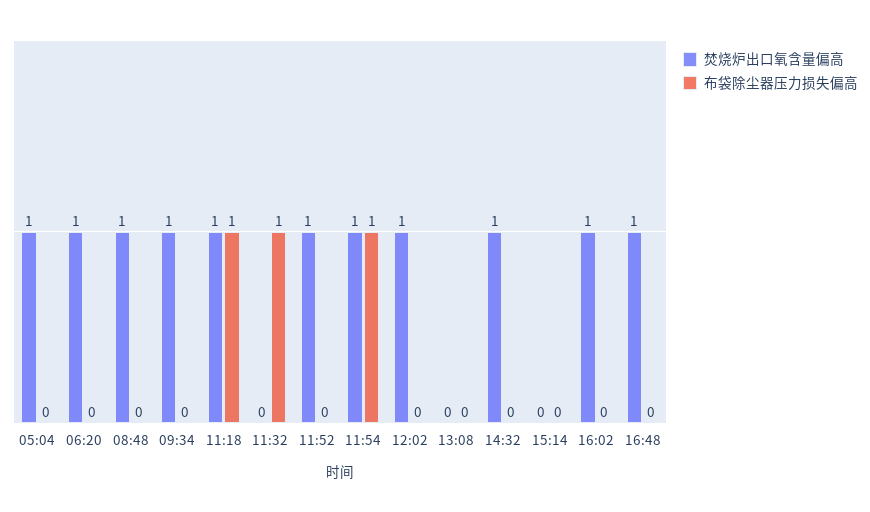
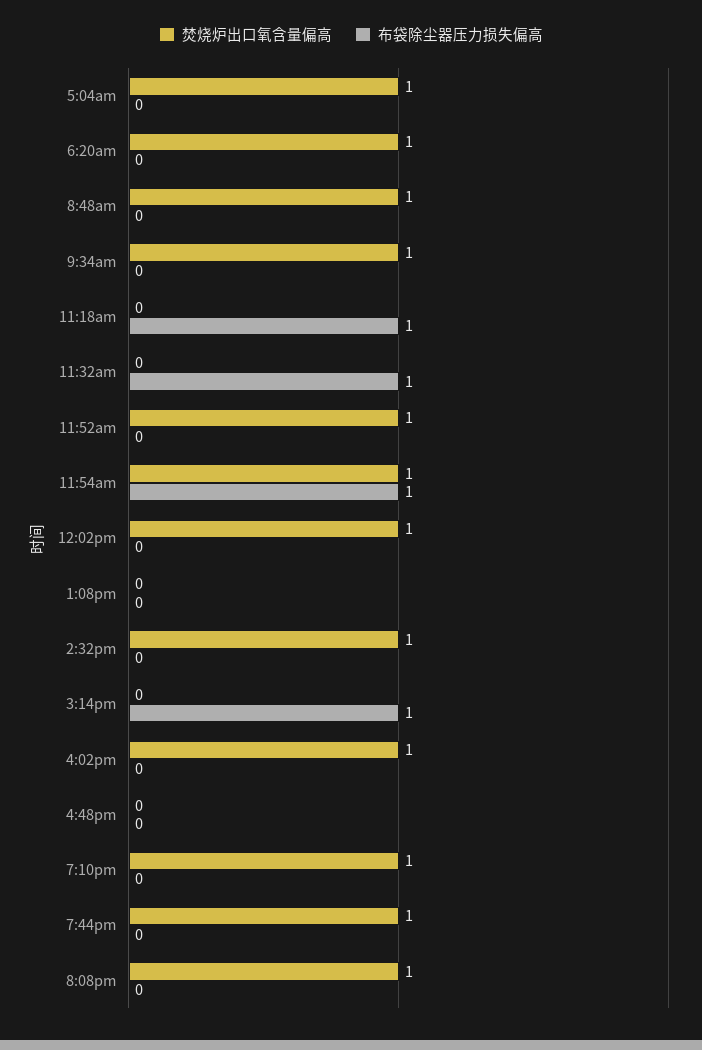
焚烧炉出口氧含量偏高, 11:18: 1 -> 0
布袋除尘器压力损失偏高, 15:14: 0 -> 1
焚烧炉出口氧含量偏高, 16:48: 1 -> 0
焚烧炉出口氧含量偏高, 7:10pm: none -> 1
布袋除尘器压力损失偏高, 7:10pm: none -> 0
焚烧炉出口氧含量偏高, 7:44pm: none -> 1
布袋除尘器压力损失偏高, 7:44pm: none -> 0
焚烧炉出口氧含量偏高, 8:08pm: none -> 1
布袋除尘器压力损失偏高, 8:08pm: none -> 0

